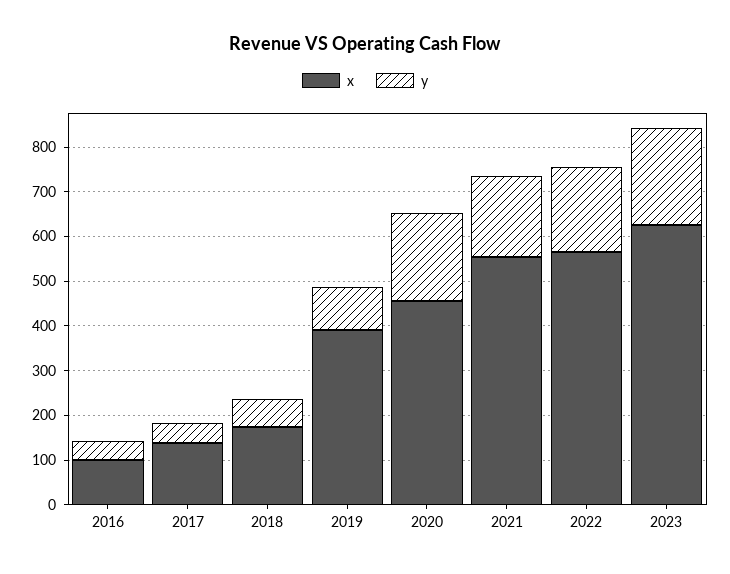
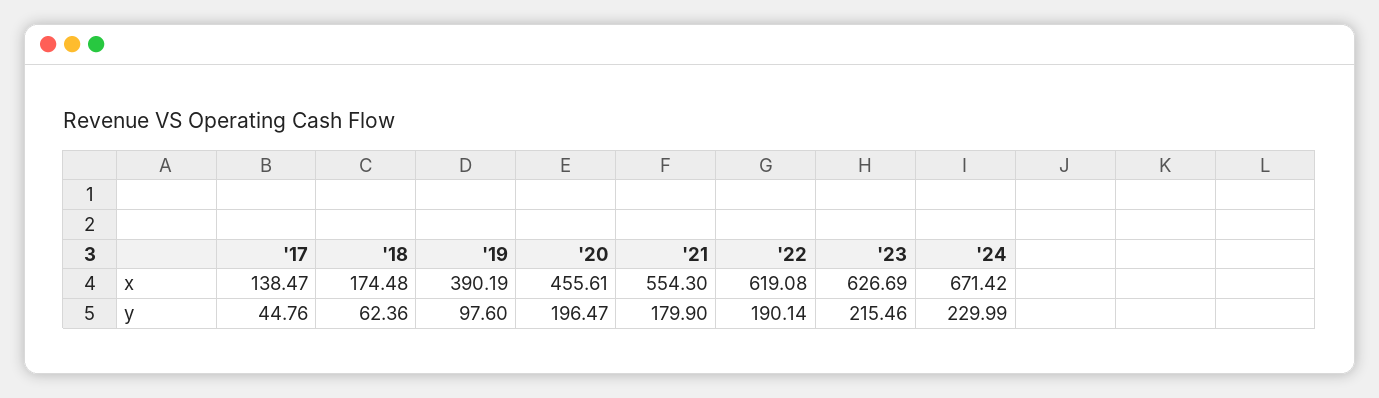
x, 2016: 100 -> none
y, 2016: 40 -> none
x, 2022: 560 -> 619.08
x, '24: none -> 671.42
y, '24: none -> 229.99

